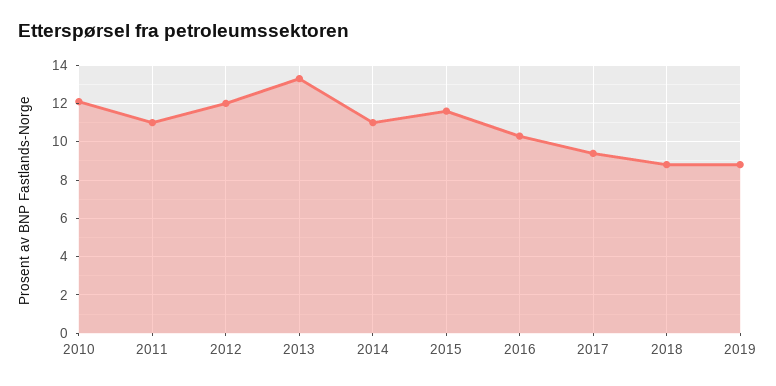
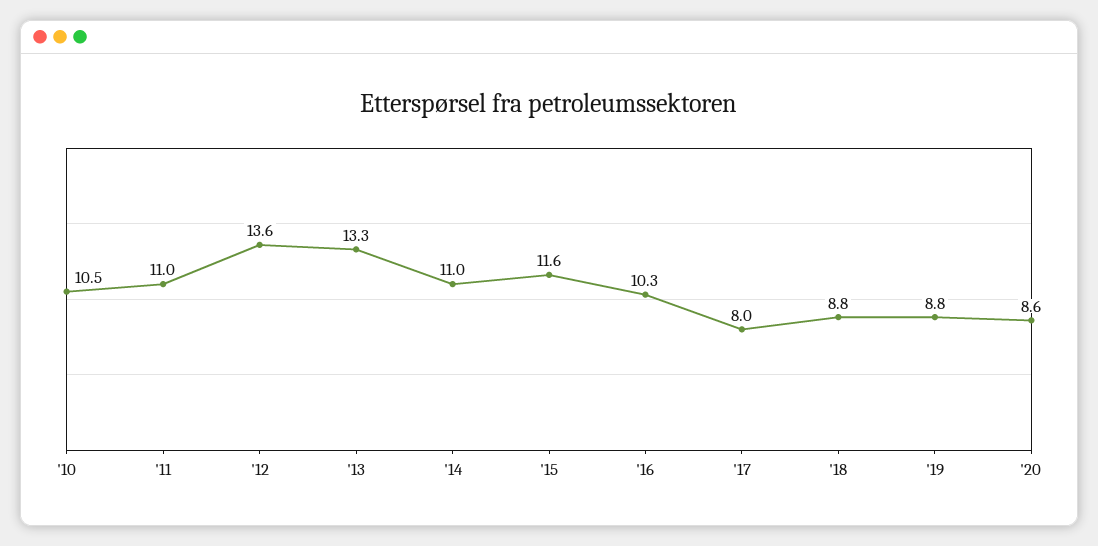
2010: 12 -> 10.5
2012: 12 -> 13.6
2017: 9.5 -> 8
'20: none -> 8.6

